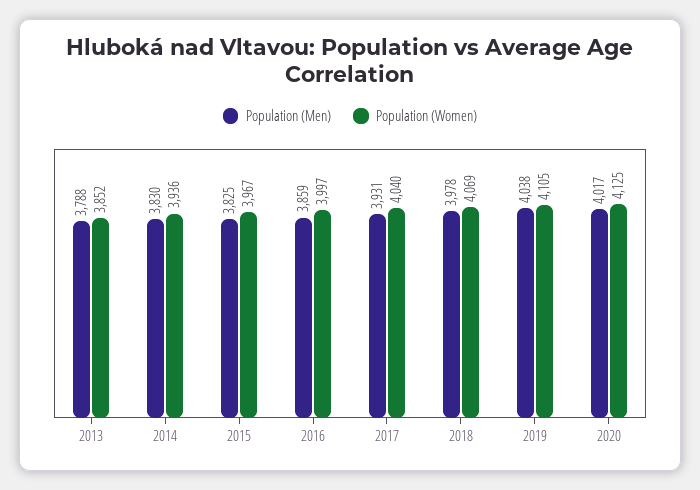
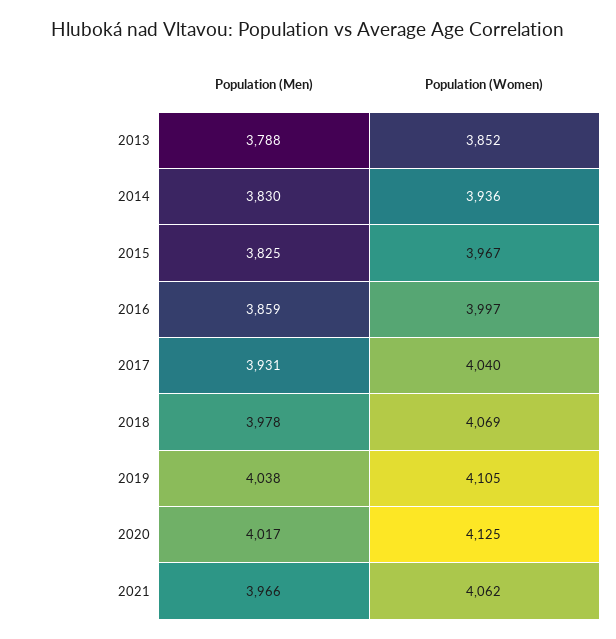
Population (Men), 2021: none -> 3966
Population (Women), 2021: none -> 4062

